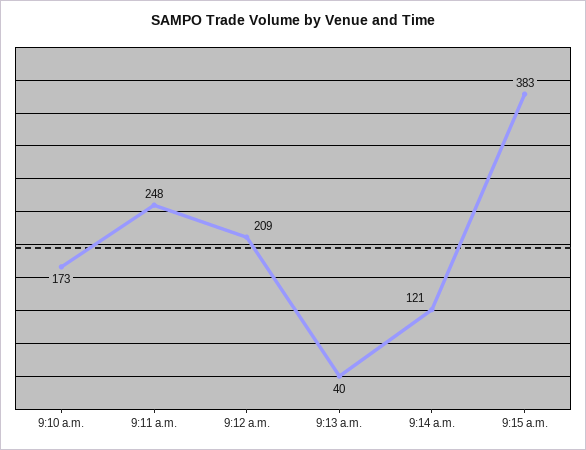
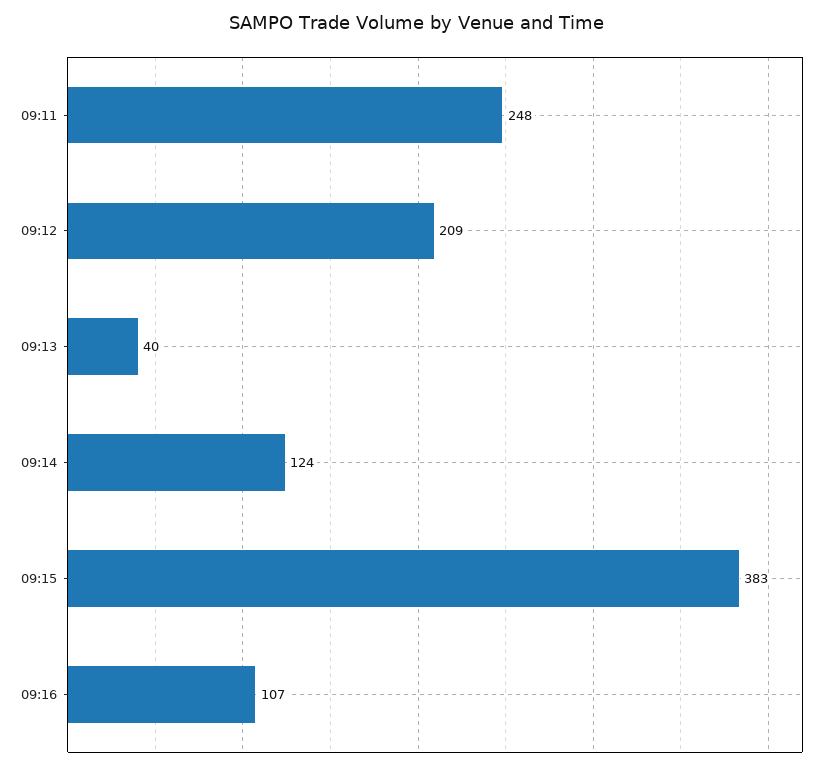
9:10 a.m.: 173 -> none
9:14 a.m.: 121 -> 124
09:16: none -> 107

